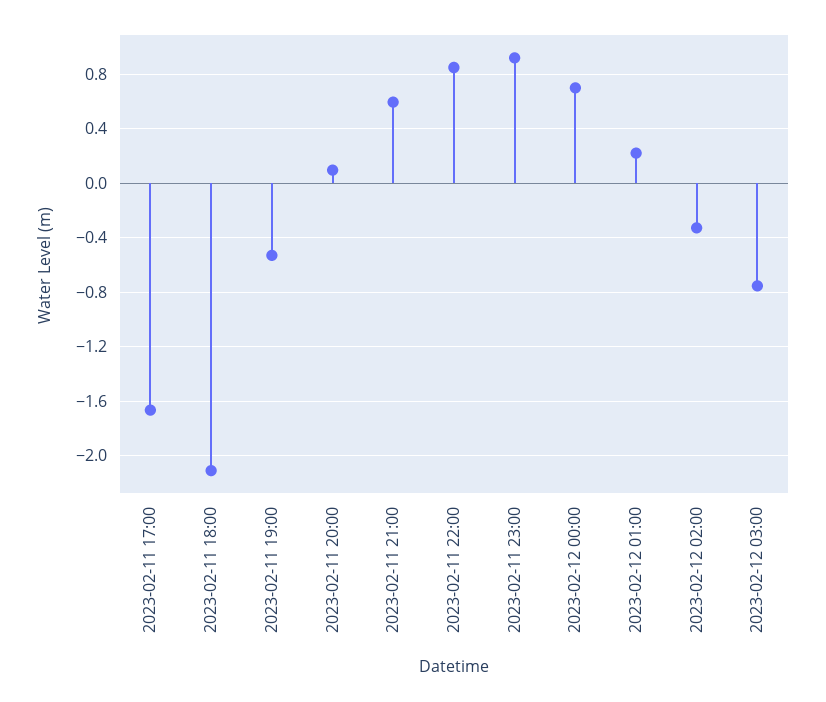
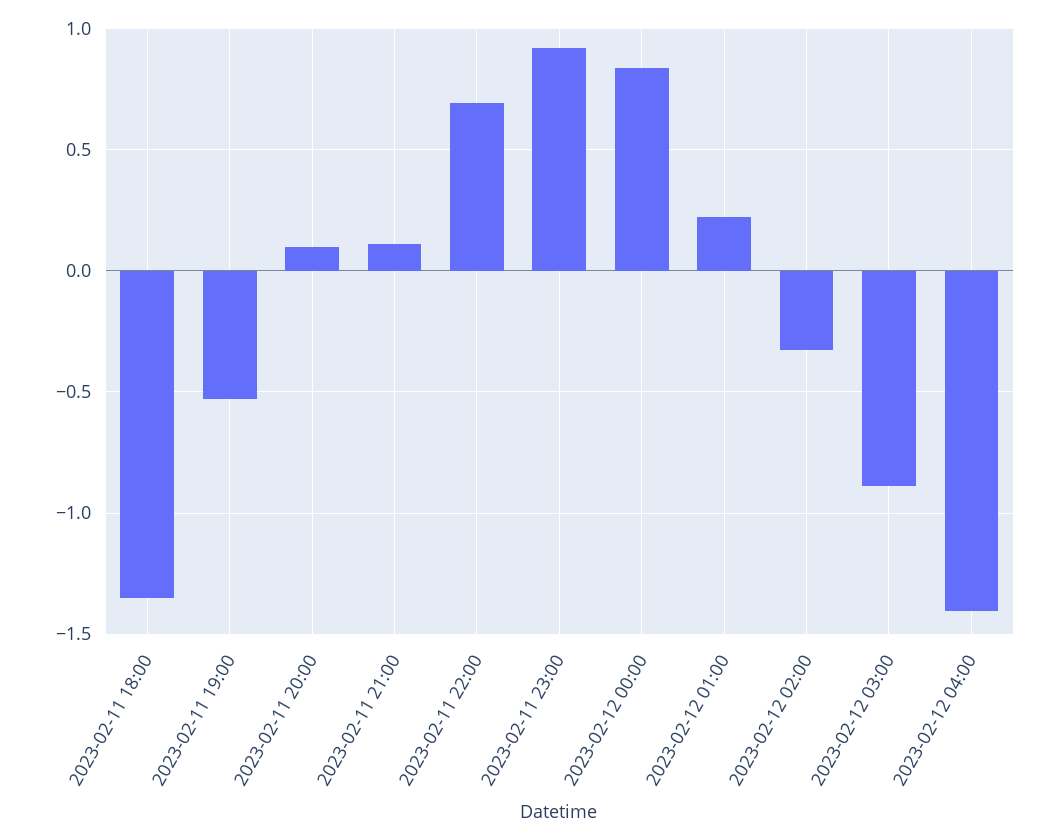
2023-02-11 17:00: -1.65 -> none
2023-02-11 18:00: -2.1 -> -1.35
2023-02-11 21:00: 0.6 -> 0.1
2023-02-11 22:00: 0.85 -> 0.7
2023-02-12 00:00: 0.7 -> 0.85
2023-02-12 03:00: -0.75 -> -0.9
2023-02-12 04:00: none -> -1.4

